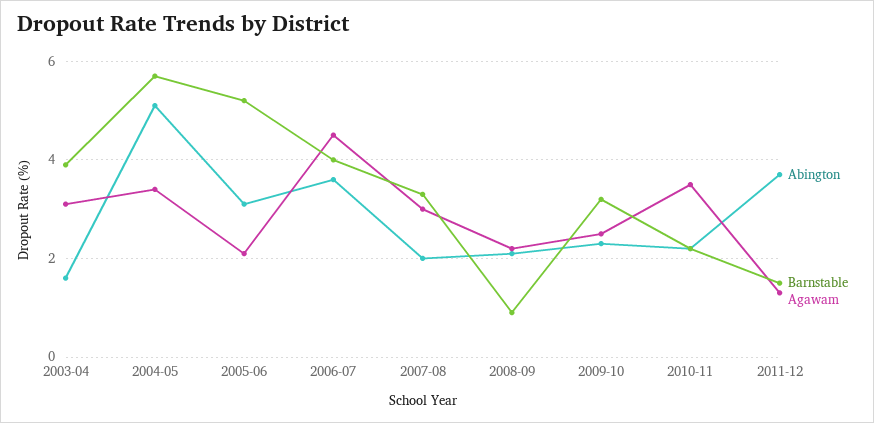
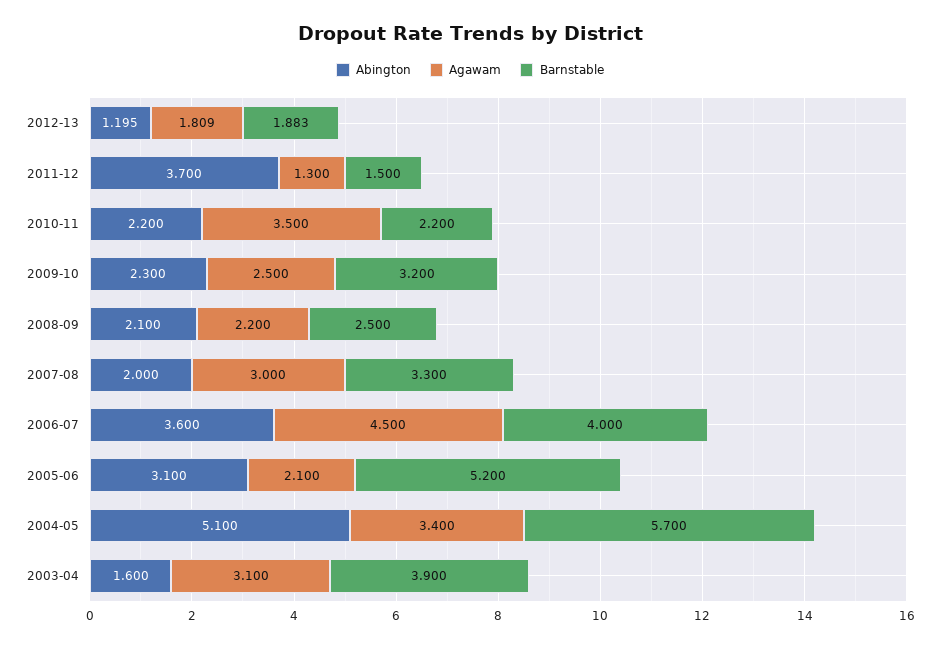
Barnstable, 2008-09: 1 -> 2.5
Abington, 2012-13: none -> 1.195
Agawam, 2012-13: none -> 1.809
Barnstable, 2012-13: none -> 1.883

